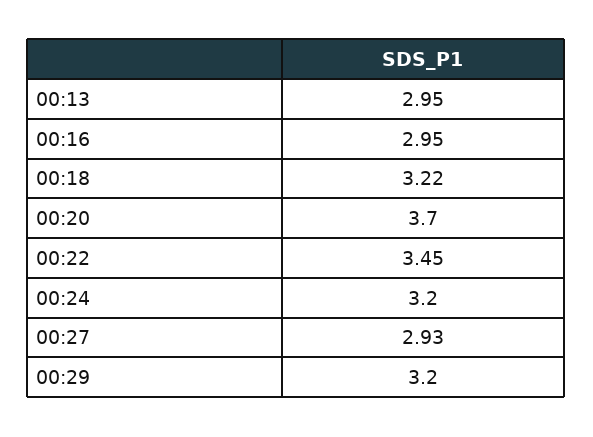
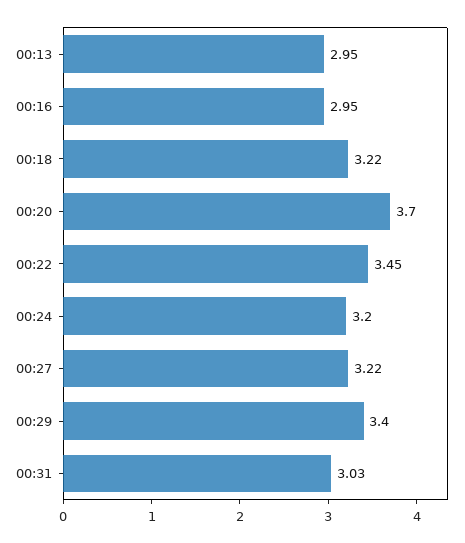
00:27: 2.93 -> 3.22
00:29: 3.2 -> 3.4
00:31: none -> 3.03

